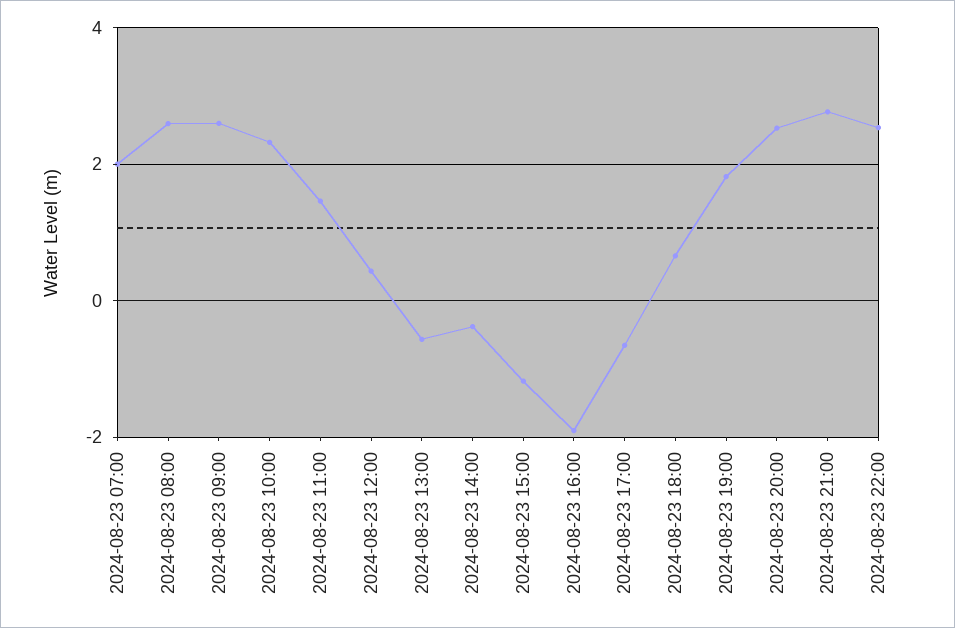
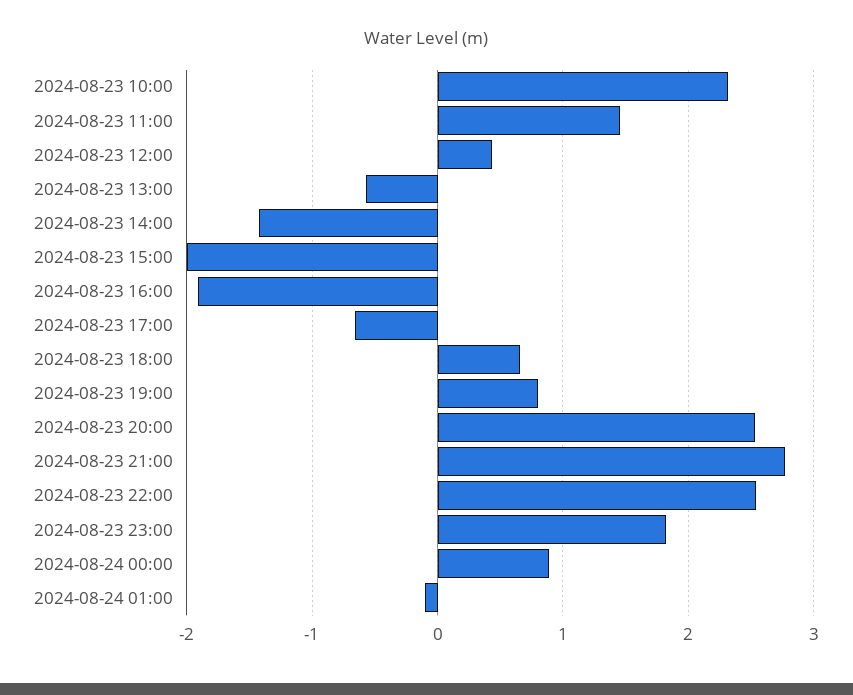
2024-08-23 07:00: 2 -> none
2024-08-23 08:00: 2.6 -> none
2024-08-23 09:00: 2.6 -> none
2024-08-23 14:00: -0.4 -> -1.4
2024-08-23 15:00: -1.2 -> -2
2024-08-23 19:00: 1.8 -> 0.8
2024-08-23 23:00: none -> 1.8
2024-08-24 00:00: none -> 0.9
2024-08-24 01:00: none -> -0.1

